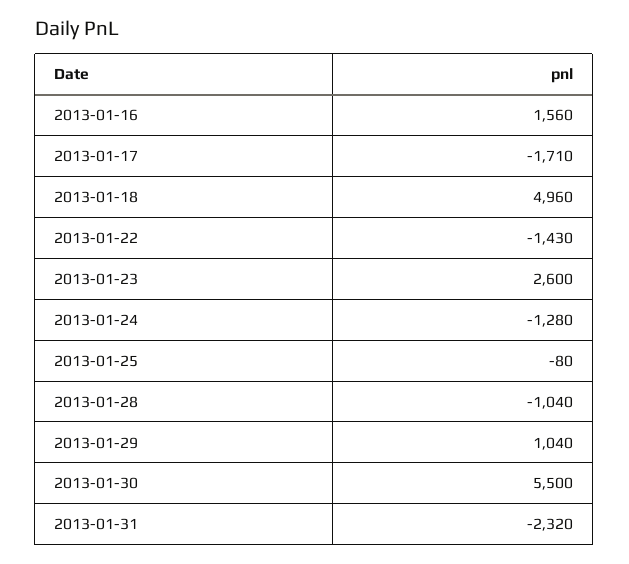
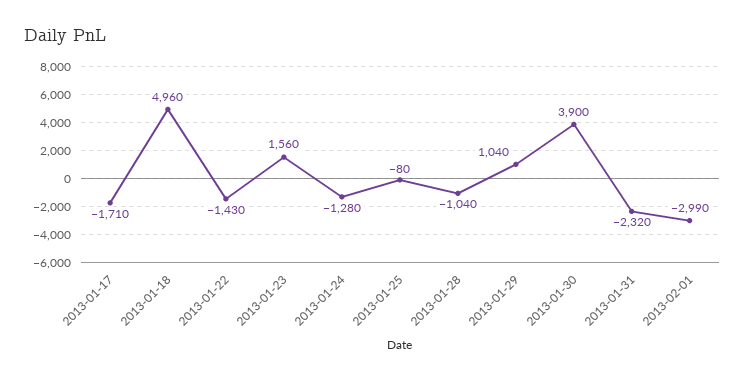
2013-01-16: 1560 -> none
2013-01-23: 2600 -> 1560
2013-01-30: 5500 -> 3900
2013-02-01: none -> -2990

